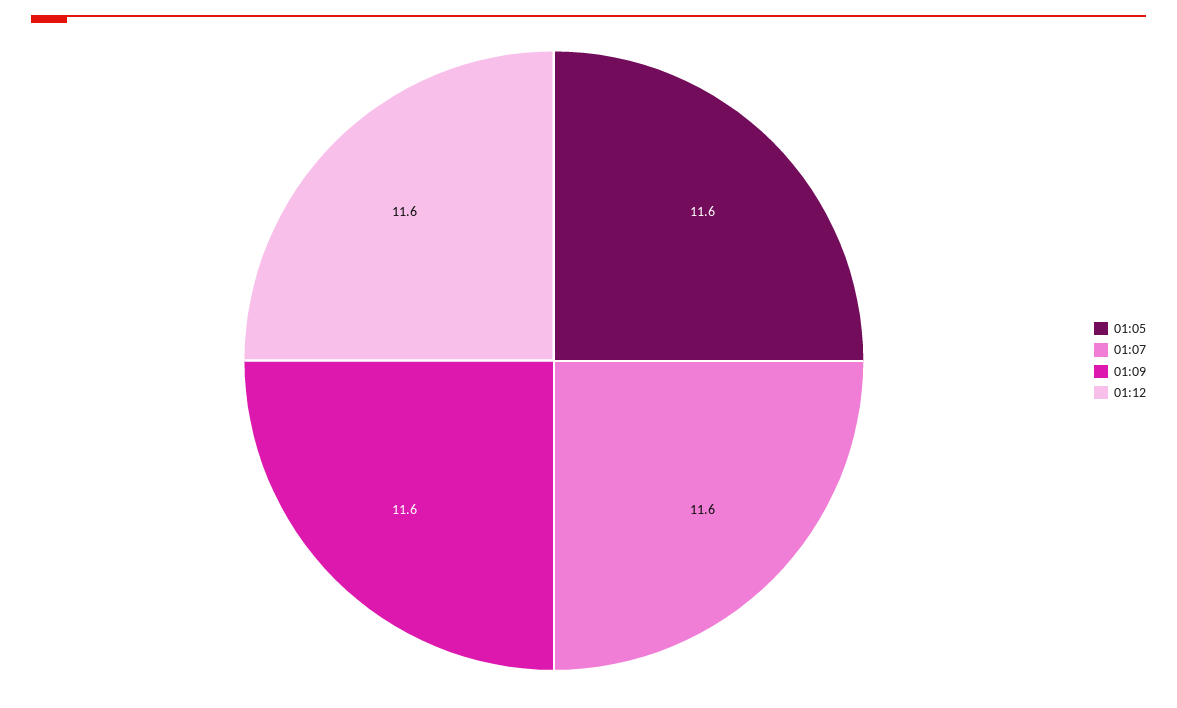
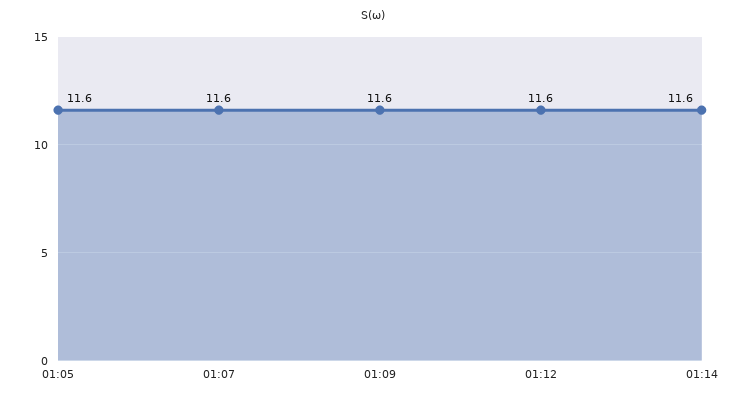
01:14: none -> 11.6

